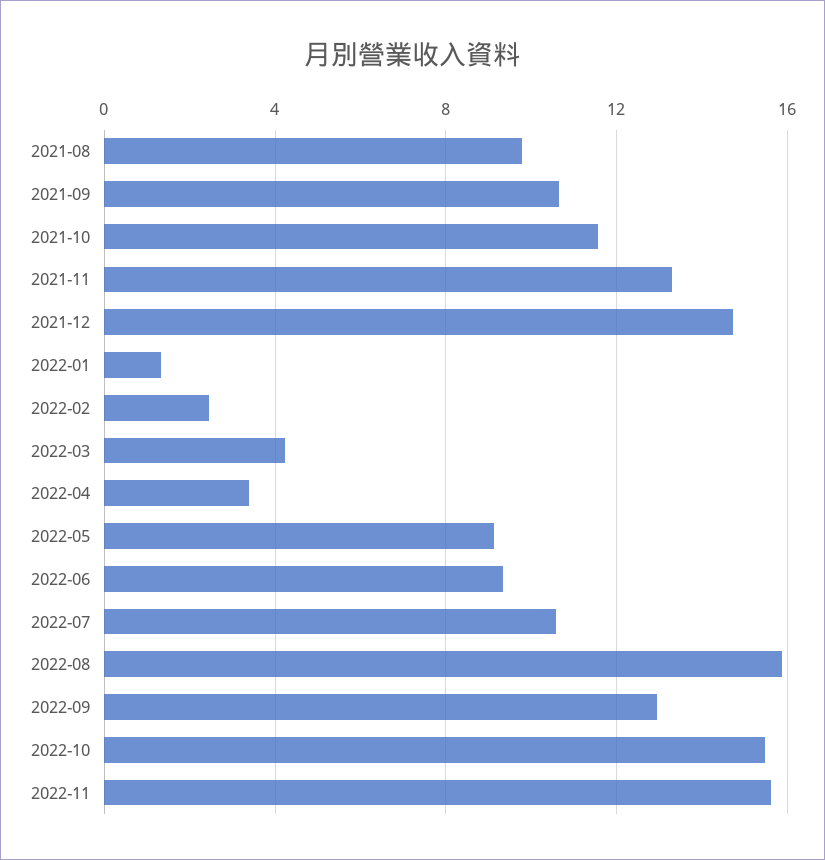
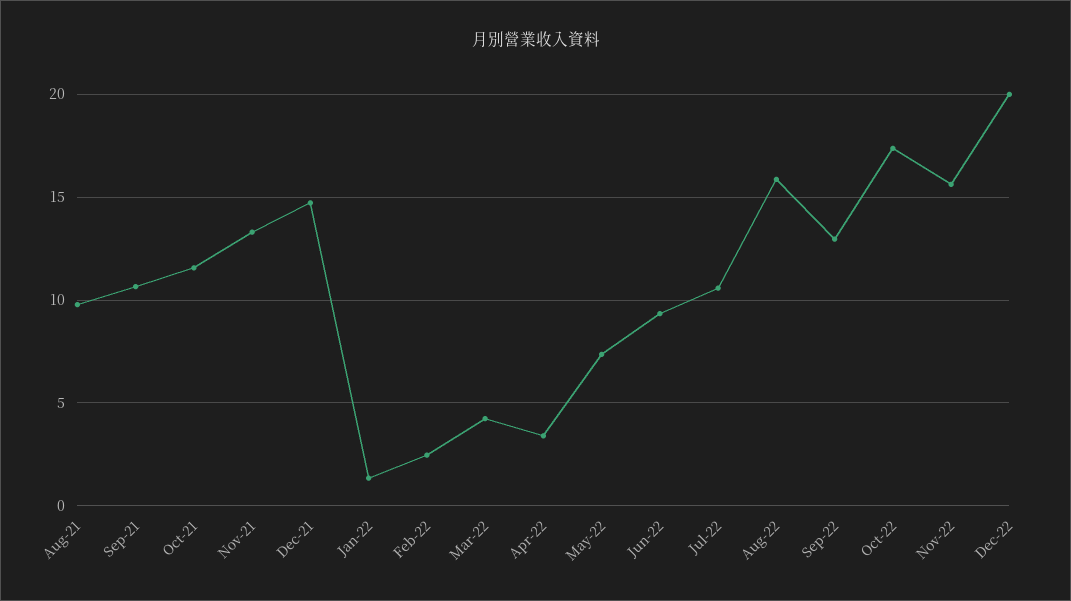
2022-05: 9 -> 7.5
2022-10: 15.5 -> 17.5
Dec-22: none -> 20

